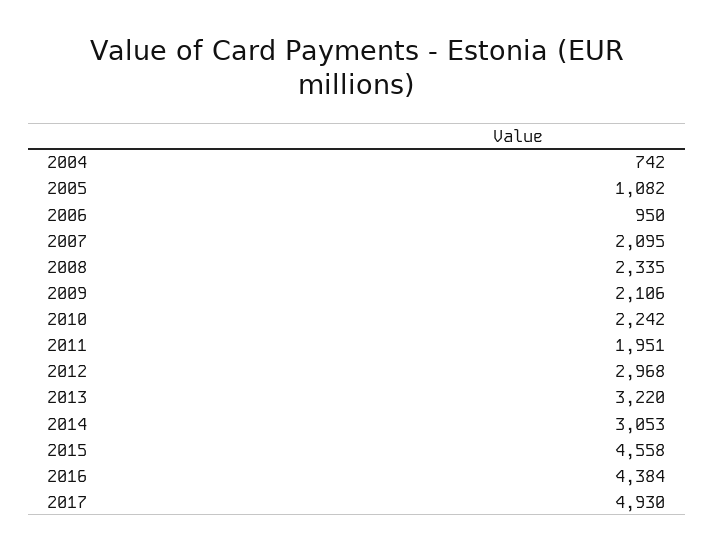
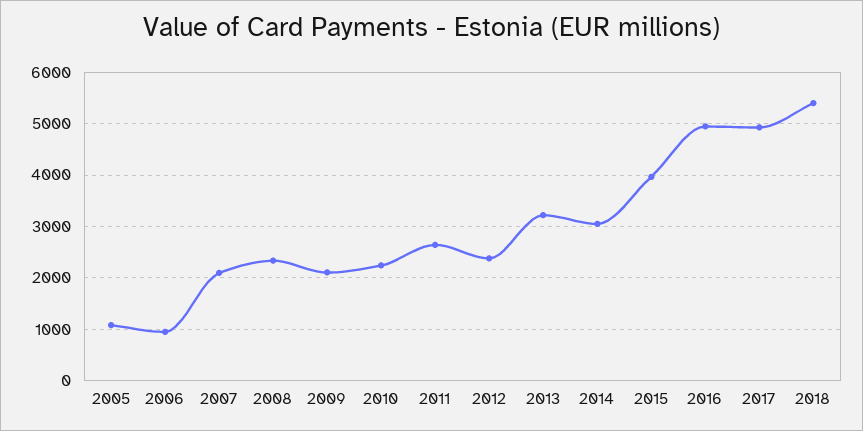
2004: 742 -> none
2011: 1951 -> 2600
2012: 2968 -> 2400
2015: 4558 -> 4000
2016: 4384 -> 5000
2018: none -> 5400

